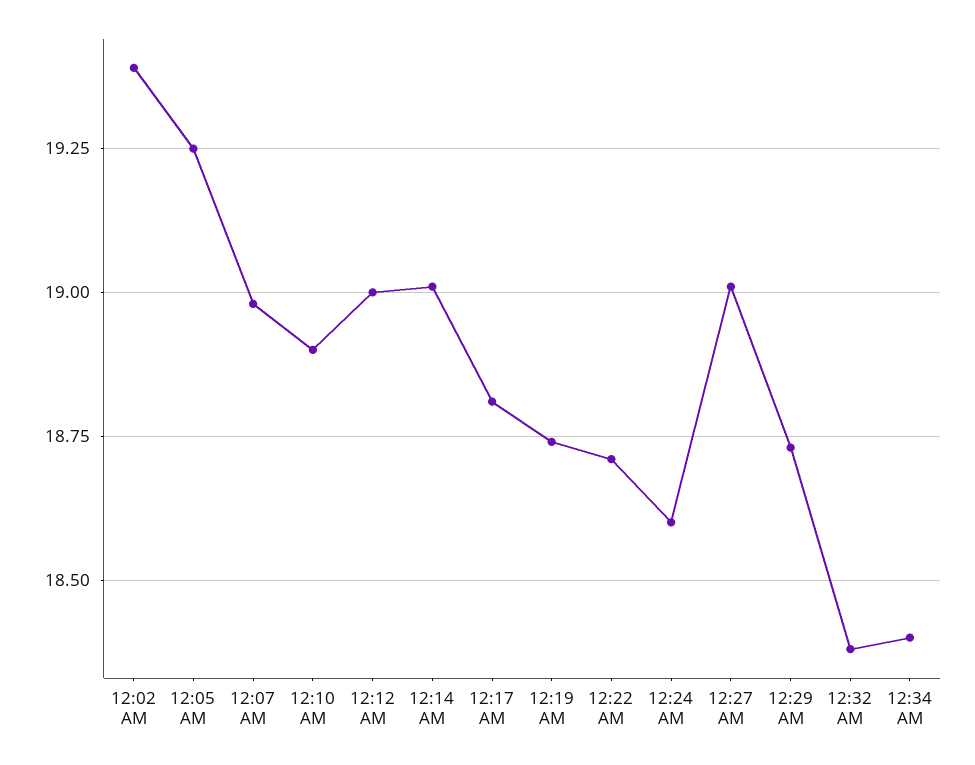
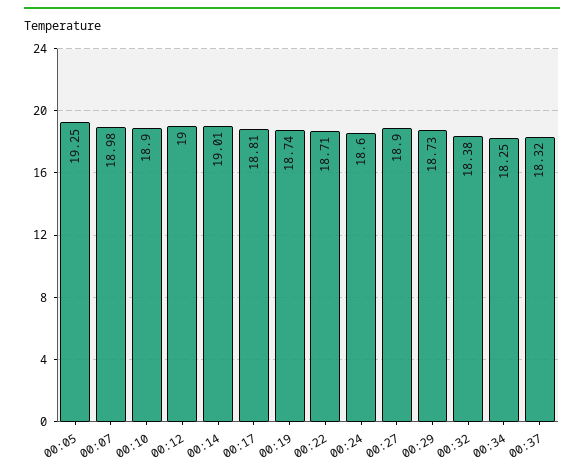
12:02 AM: 19.4 -> none
12:27 AM: 19 -> 18.9
12:34 AM: 18.4 -> 18.25
00:37: none -> 18.32

